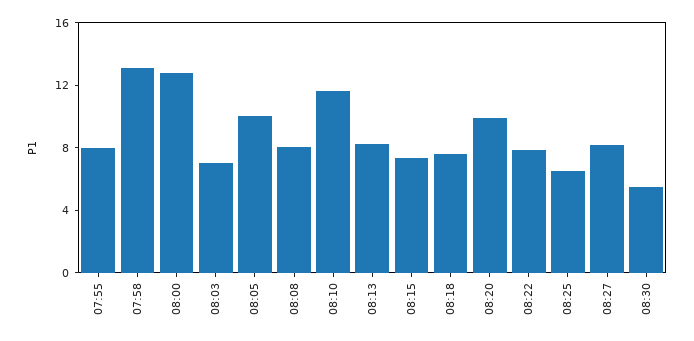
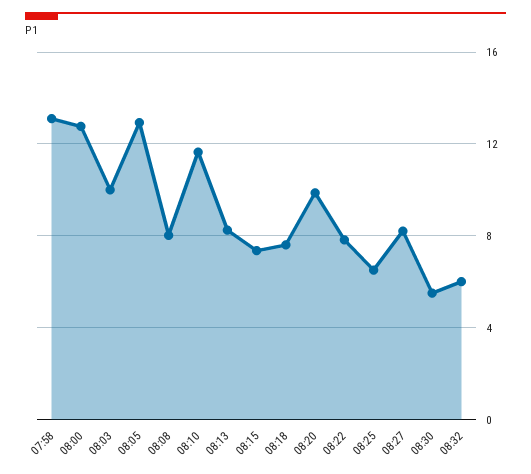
07:55: 8 -> none
08:03: 7 -> 10
08:05: 10 -> 13
08:32: none -> 6

